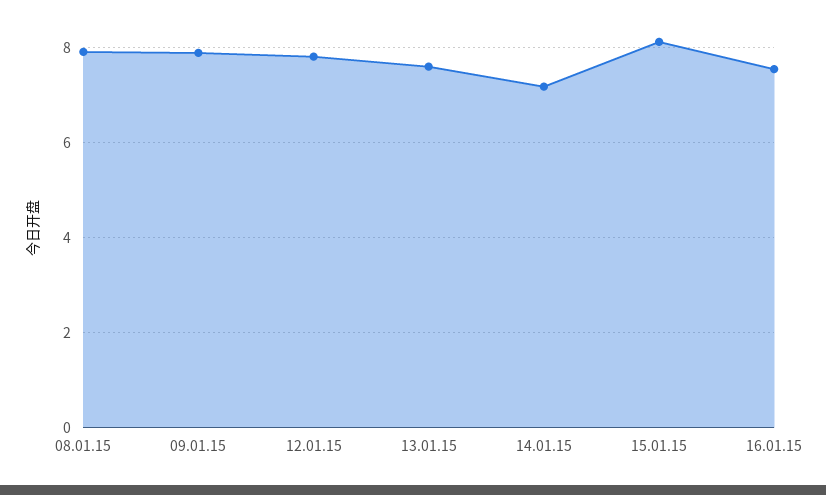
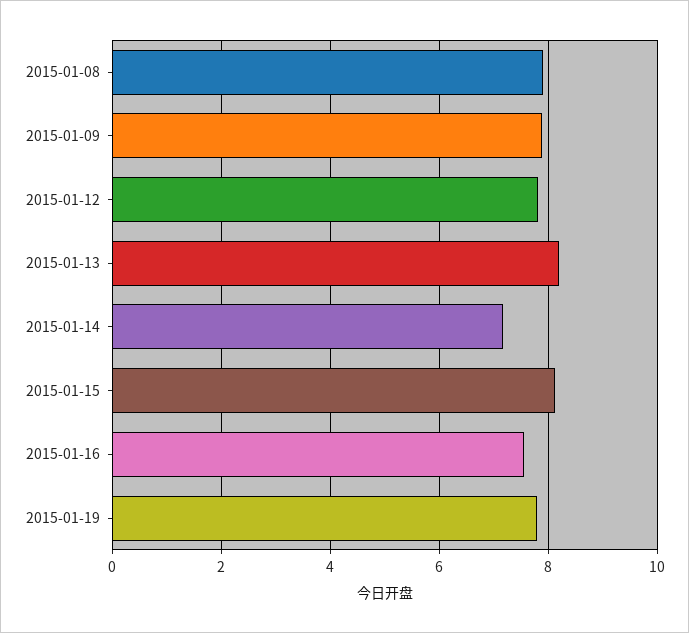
13.01.15: 7.6 -> 8.2
2015-01-19: none -> 7.8

